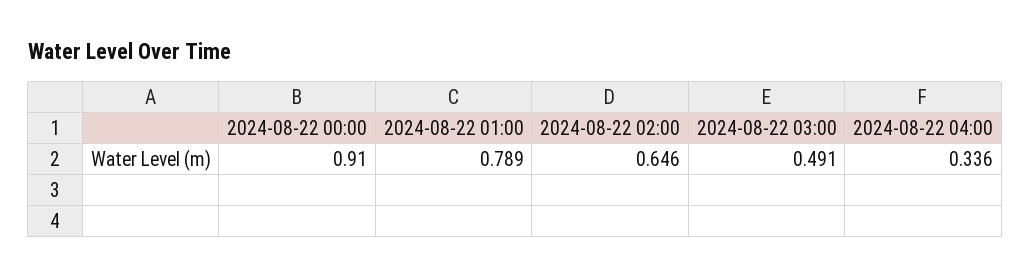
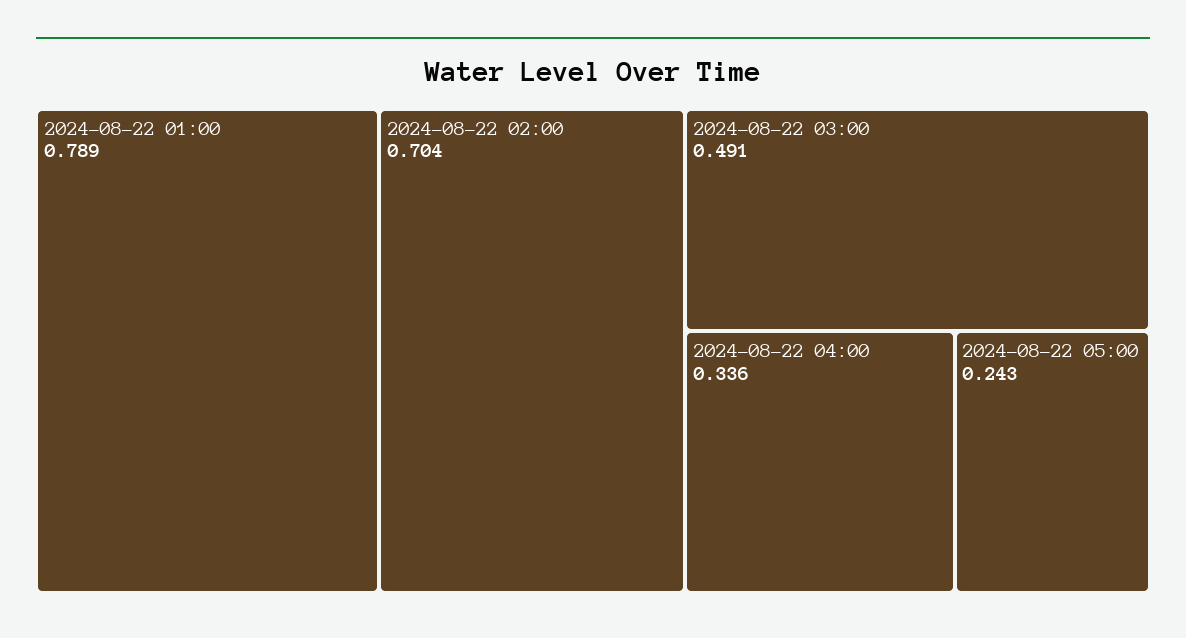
2024-08-22 00:00: 0.91 -> none
2024-08-22 02:00: 0.646 -> 0.704
2024-08-22 05:00: none -> 0.243

